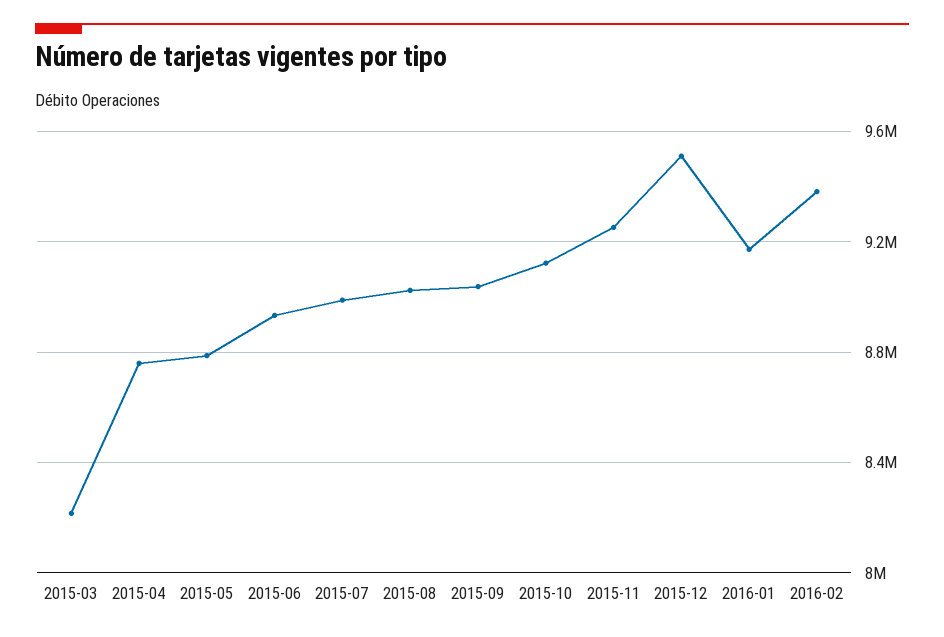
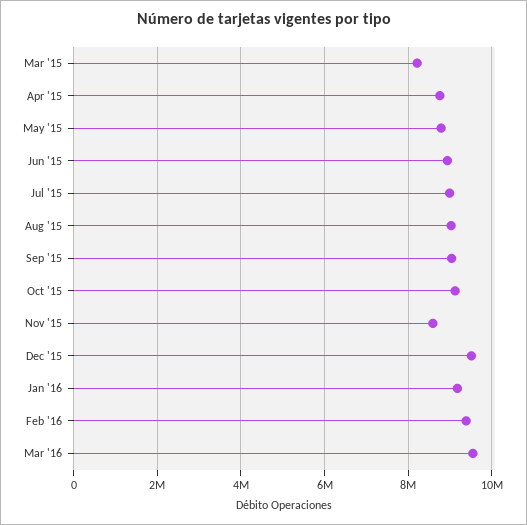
2015-11: 9250000 -> 8600000
Mar '16: none -> 9600000

